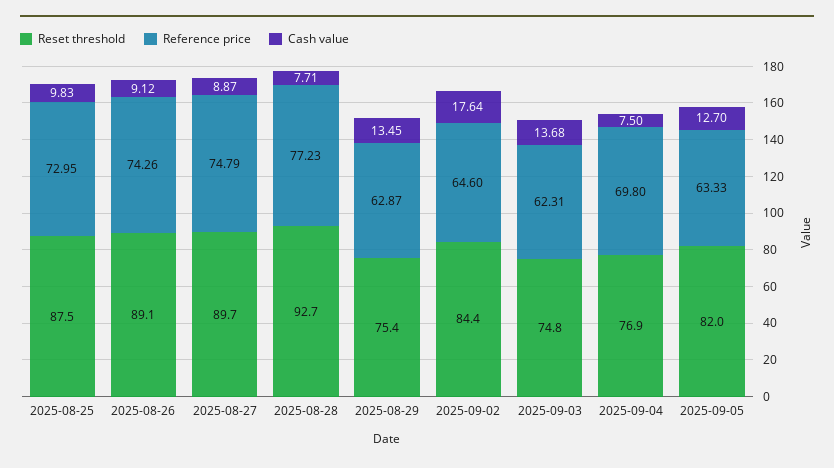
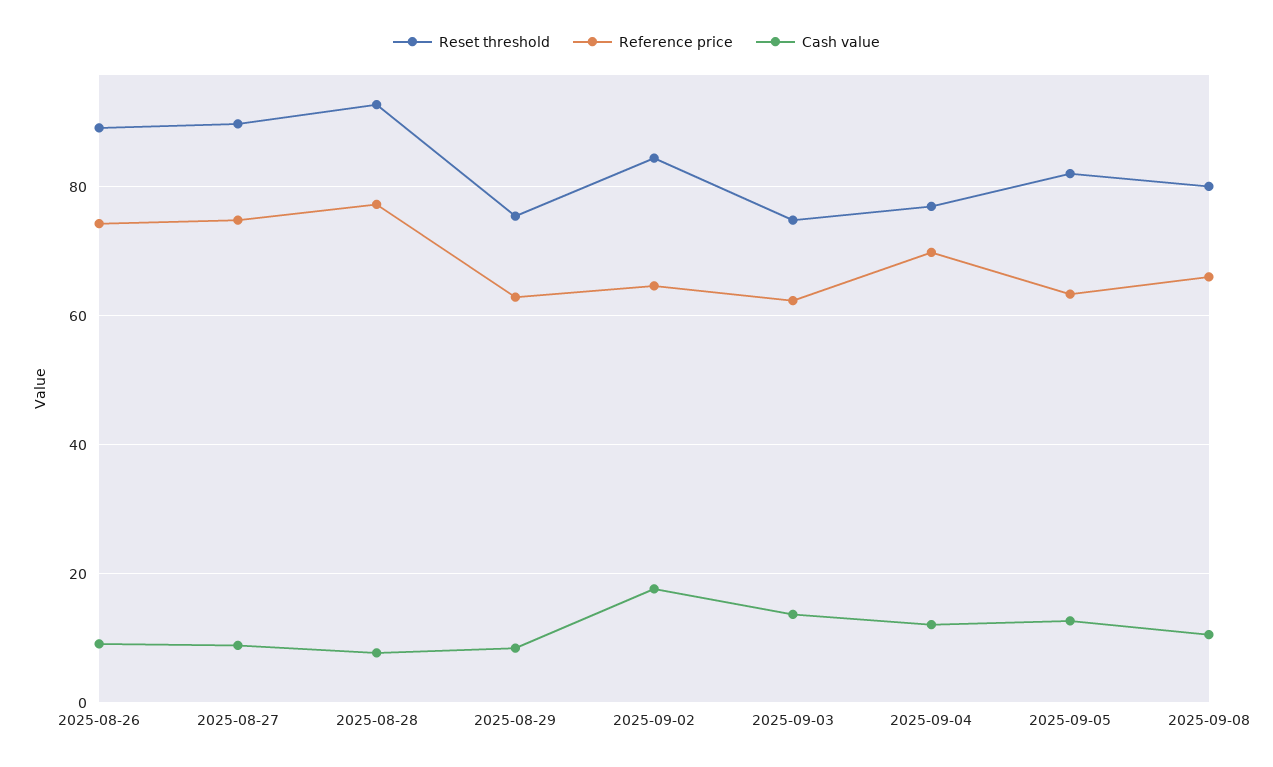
Reset threshold, 2025-08-25: 87.5 -> none
Reference price, 2025-08-25: 72.95 -> none
Cash value, 2025-08-25: 9.83 -> none
Cash value, 2025-08-29: 13.45 -> 8
Cash value, 2025-09-04: 7.5 -> 12
Reset threshold, 2025-09-08: none -> 80
Reference price, 2025-09-08: none -> 66
Cash value, 2025-09-08: none -> 10

